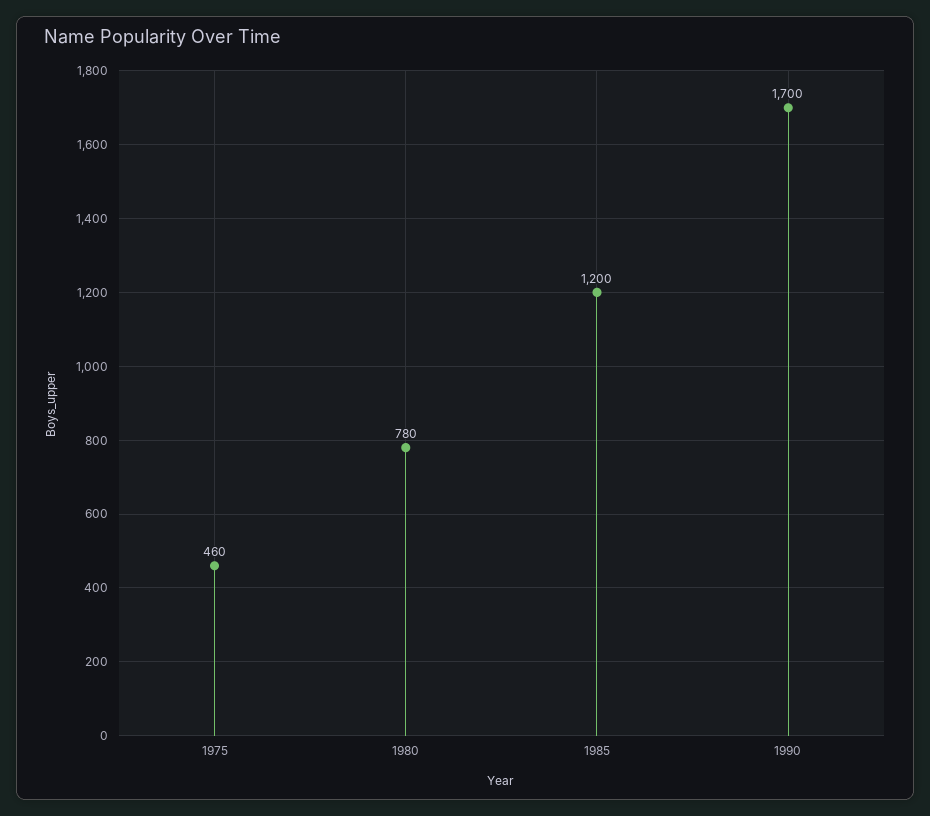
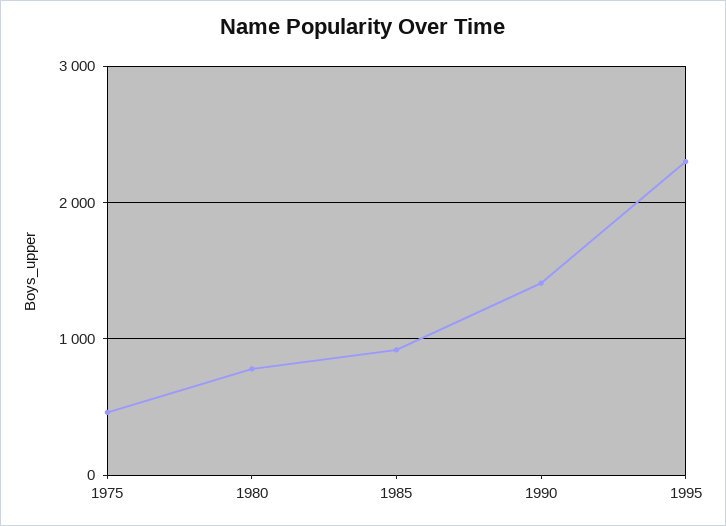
1985: 1200 -> 900
1990: 1700 -> 1400
1995: none -> 2300

